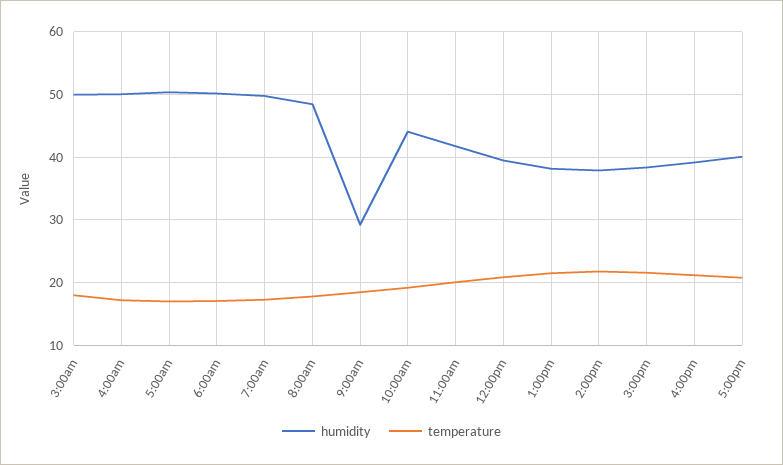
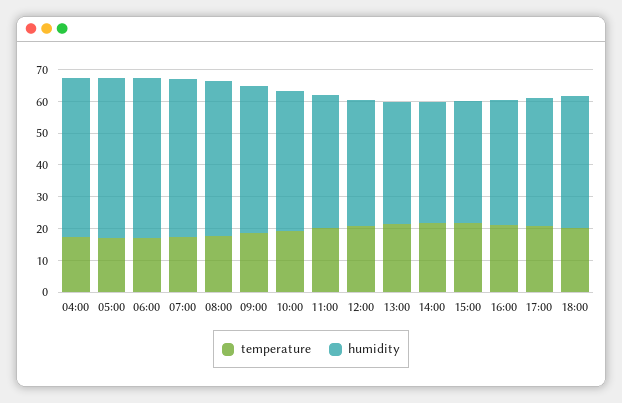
humidity, 3:00am: 50 -> none
temperature, 3:00am: 18 -> none
humidity, 9:00am: 29 -> 45
temperature, 18:00: none -> 20
humidity, 18:00: none -> 40

